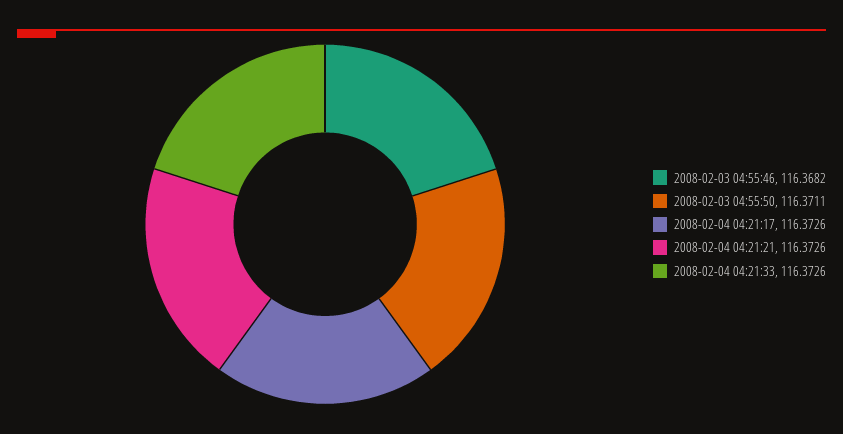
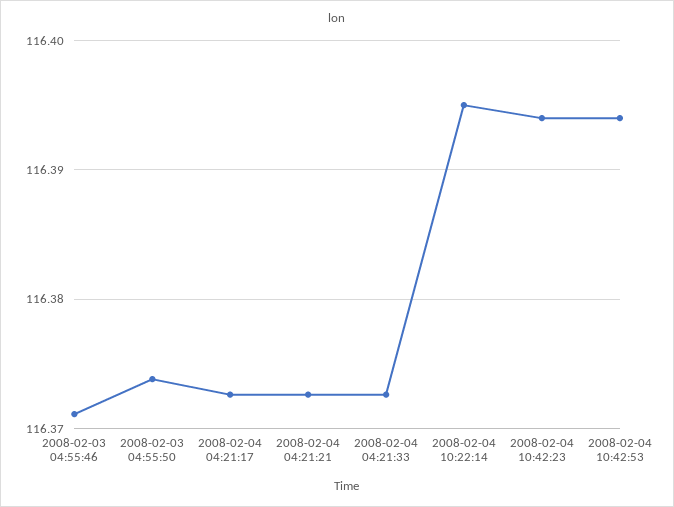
2008-02-03 04:55:46: 116.3682 -> 116.371
2008-02-03 04:55:50: 116.3711 -> 116.374
2008-02-04 10:22:14: none -> 116.395
2008-02-04 10:42:23: none -> 116.394
2008-02-04 10:42:53: none -> 116.394

